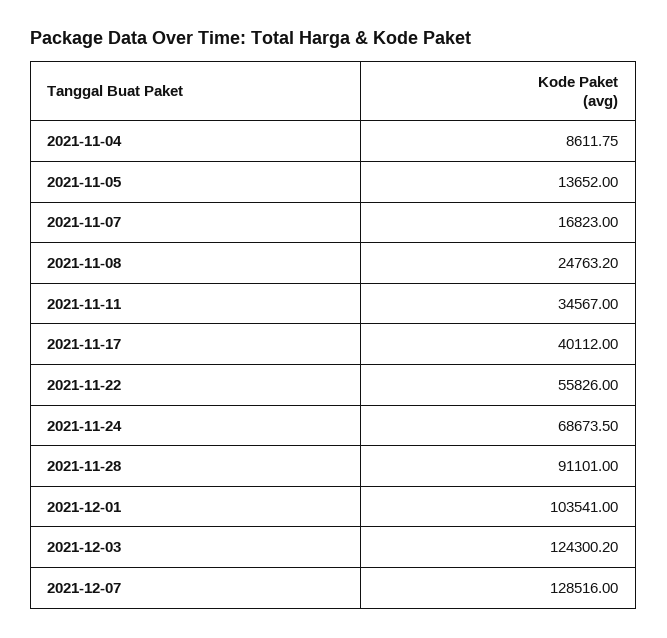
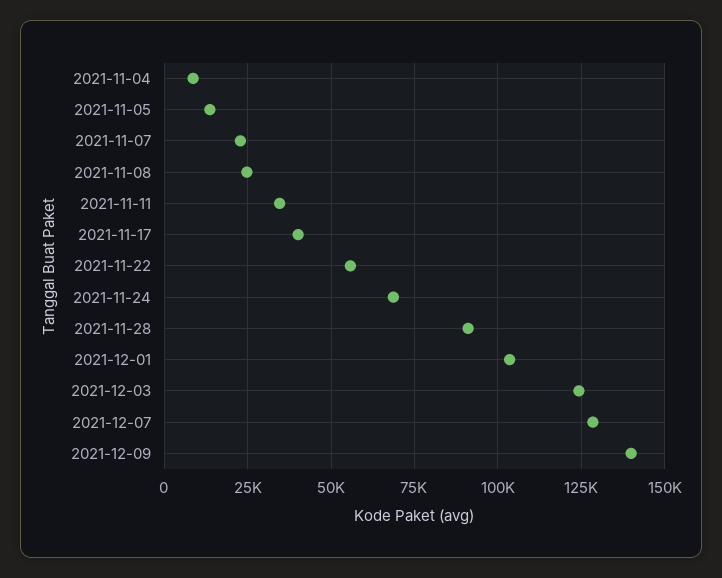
2021-11-07: 16823 -> 22500
2021-12-09: none -> 140000

